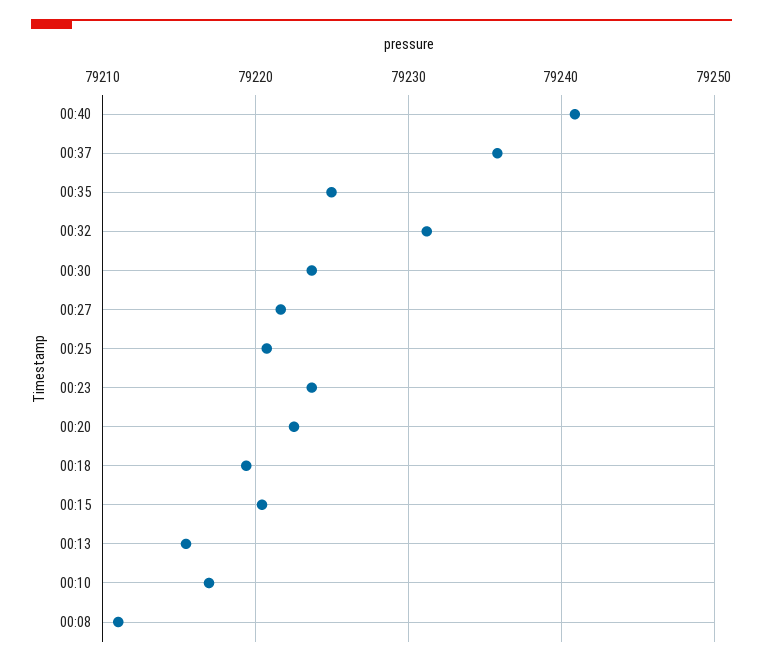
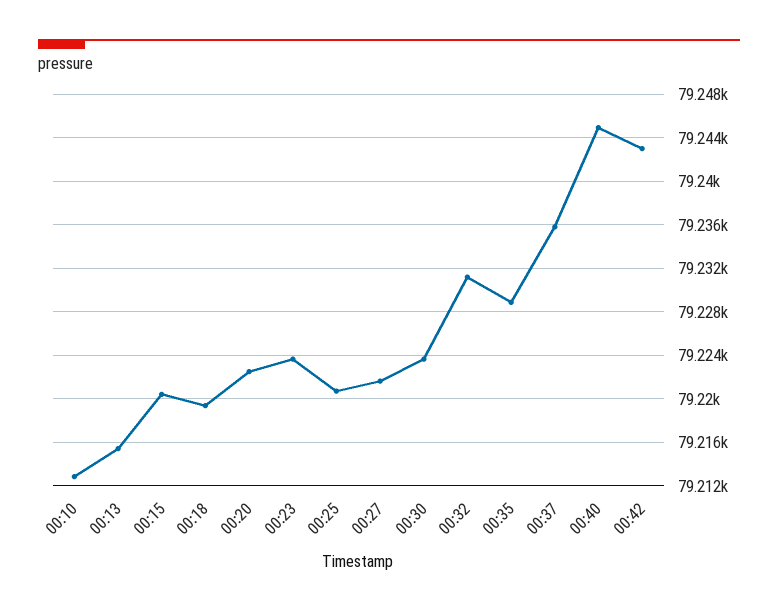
00:40: 79241 -> 79245
00:35: 79225 -> 79229
00:10: 79217 -> 79213
00:08: 79211 -> none
00:42: none -> 79243

